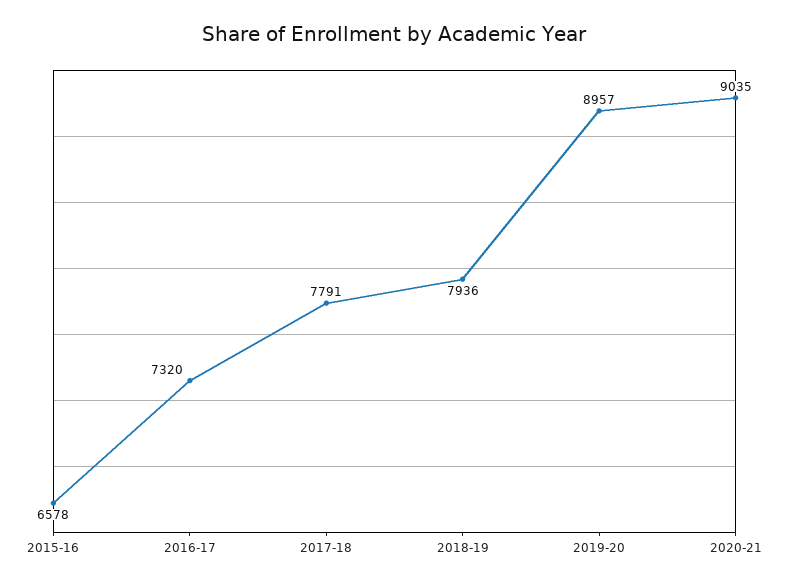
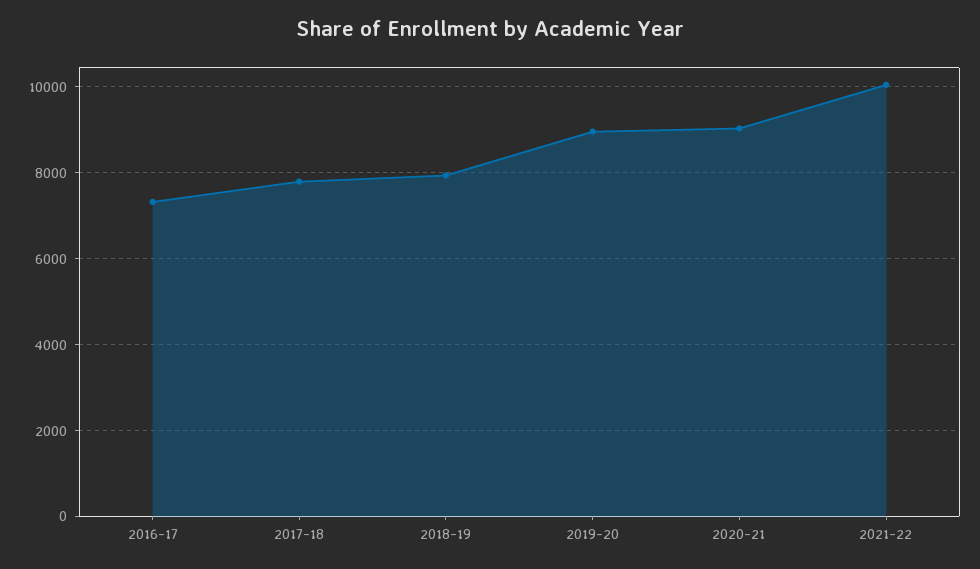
2015-16: 6578 -> none
2021-22: none -> 10000

